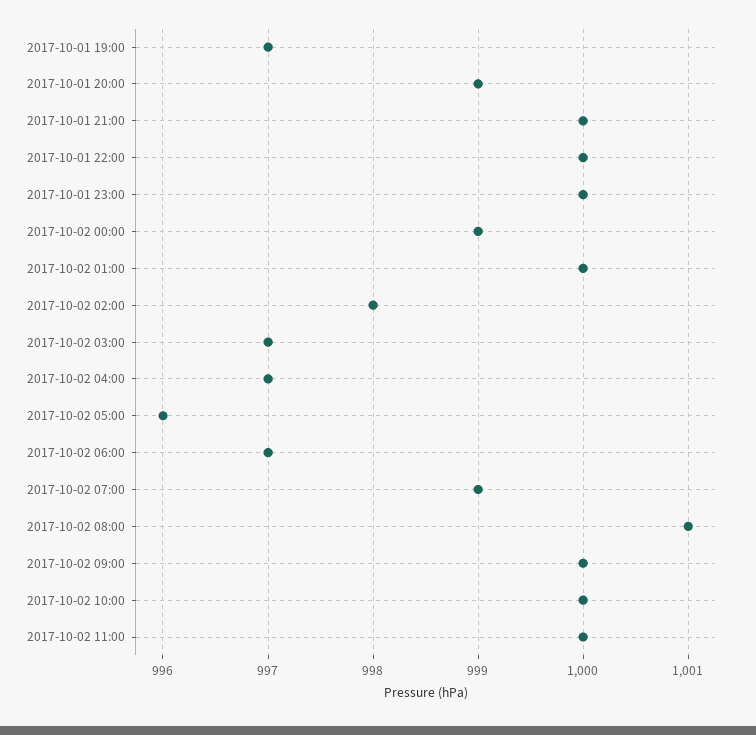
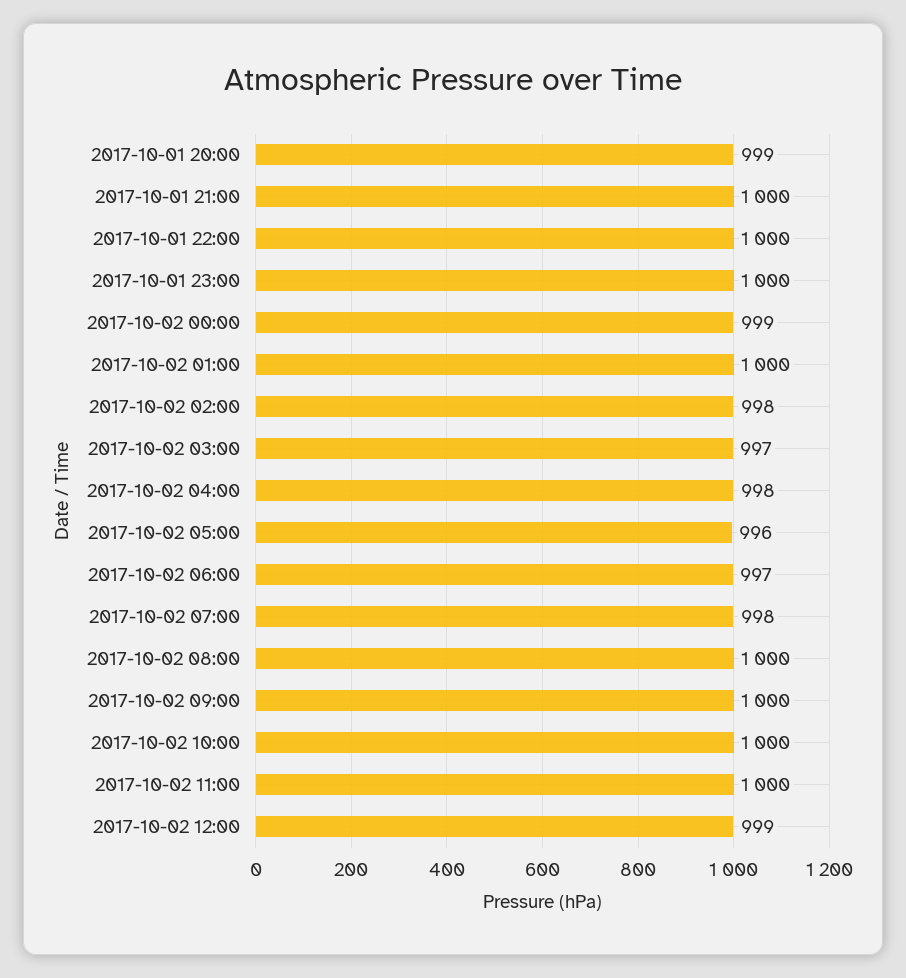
2017-10-01 19:00: 997 -> none
2017-10-02 04:00: 997 -> 998
2017-10-02 07:00: 999 -> 998
2017-10-02 08:00: 1001 -> 1000
2017-10-02 12:00: none -> 999

